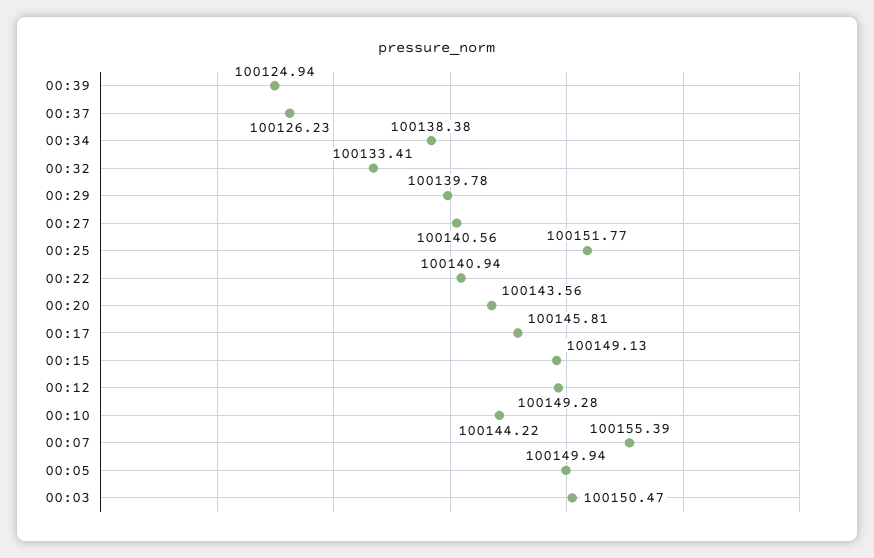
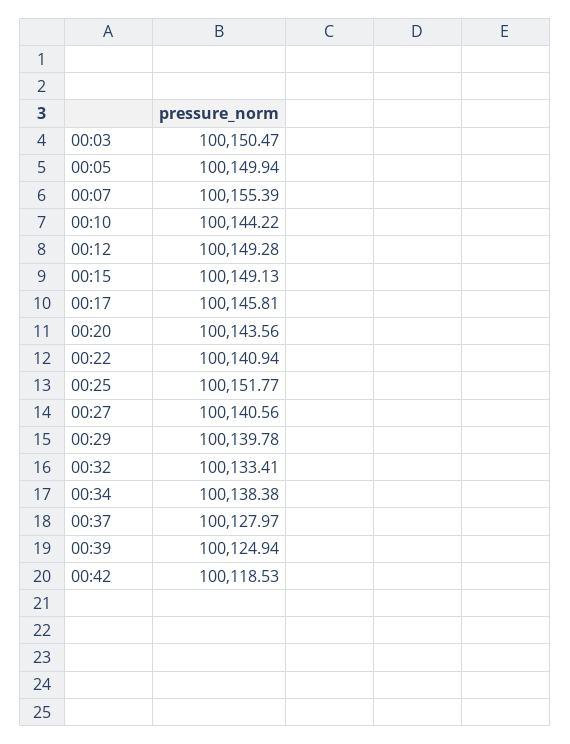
00:37: 100126.23 -> 100127.97
00:42: none -> 100118.53

